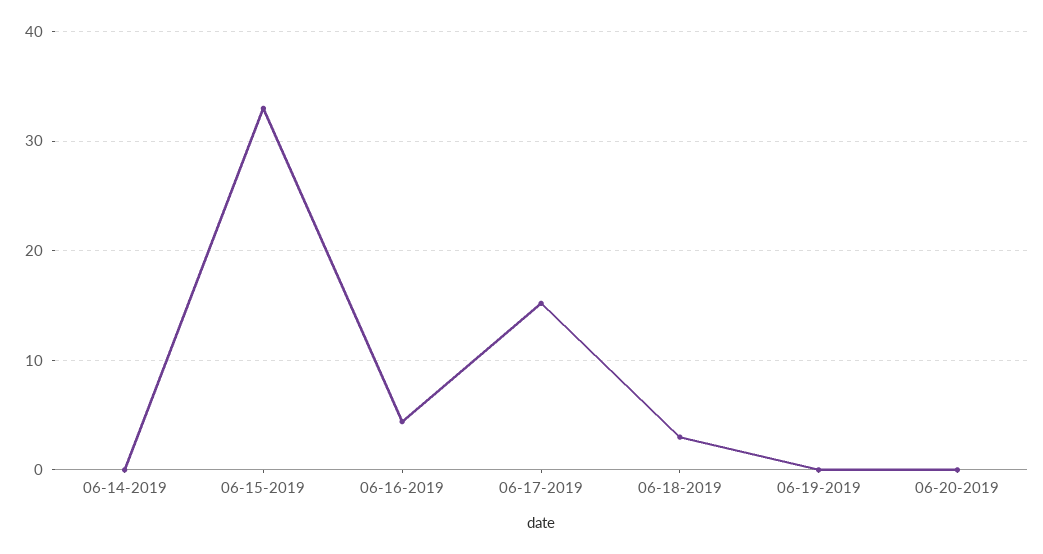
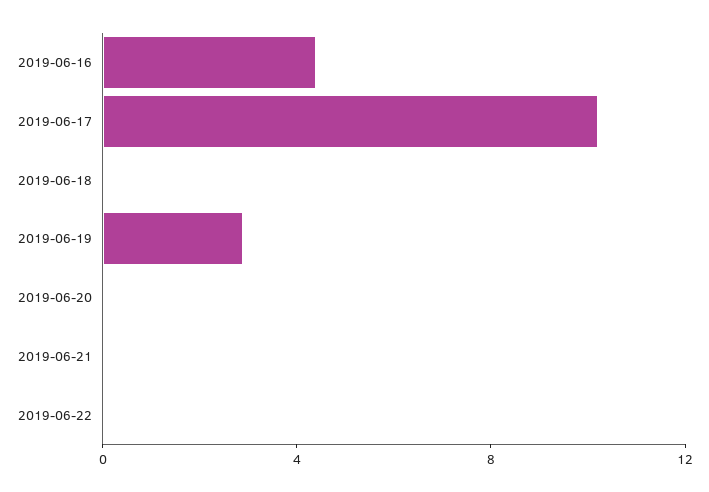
06-14-2019: 0 -> none
06-15-2019: 33 -> none
06-17-2019: 15 -> 10
06-18-2019: 3 -> 0
06-19-2019: 0 -> 3
2019-06-21: none -> 0
2019-06-22: none -> 0

